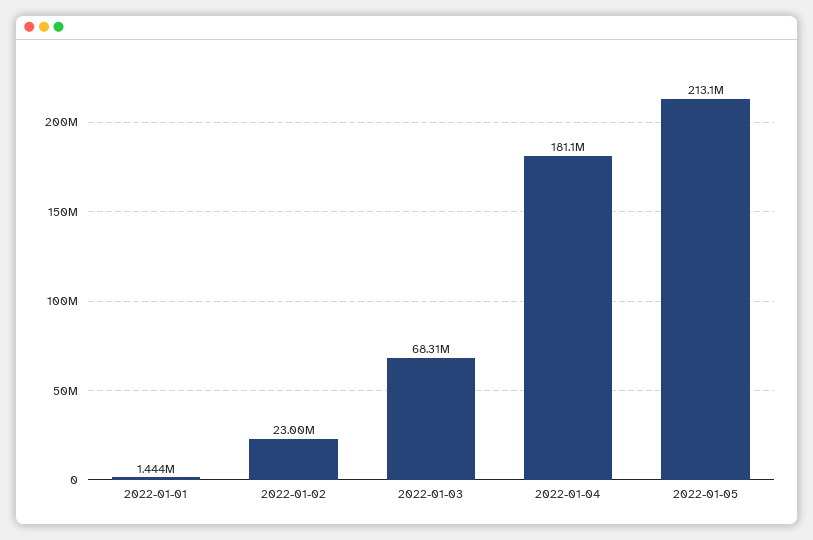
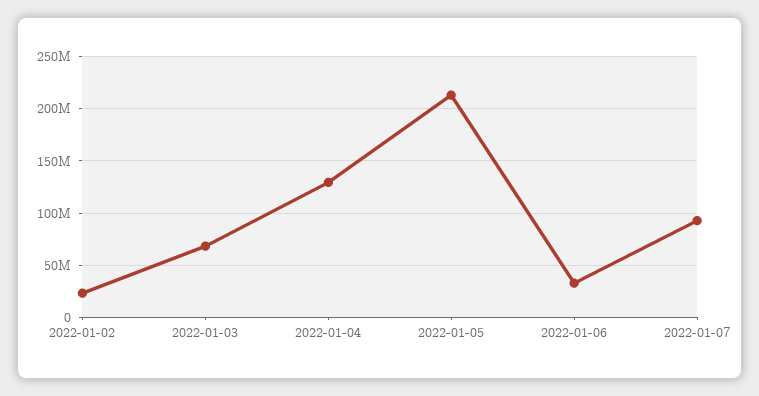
2022-01-01: 1444000 -> none
2022-01-04: 181100000 -> 130000000
2022-01-06: none -> 30000000
2022-01-07: none -> 90000000

